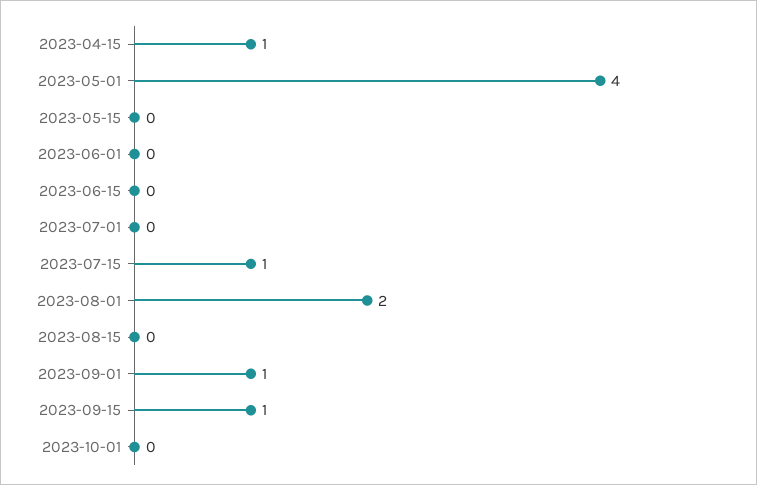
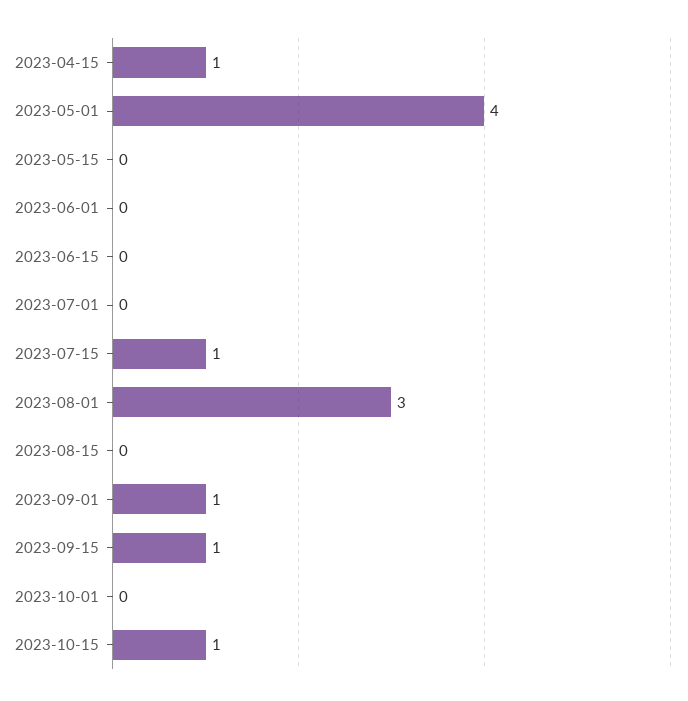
2023-08-01: 2 -> 3
2023-10-15: none -> 1

